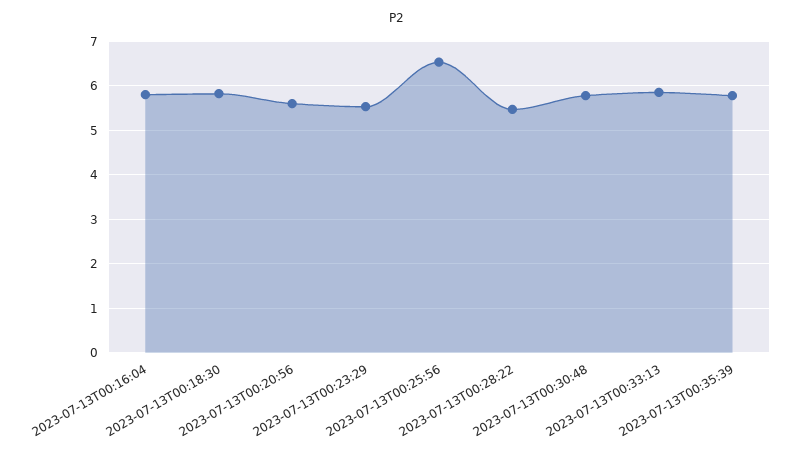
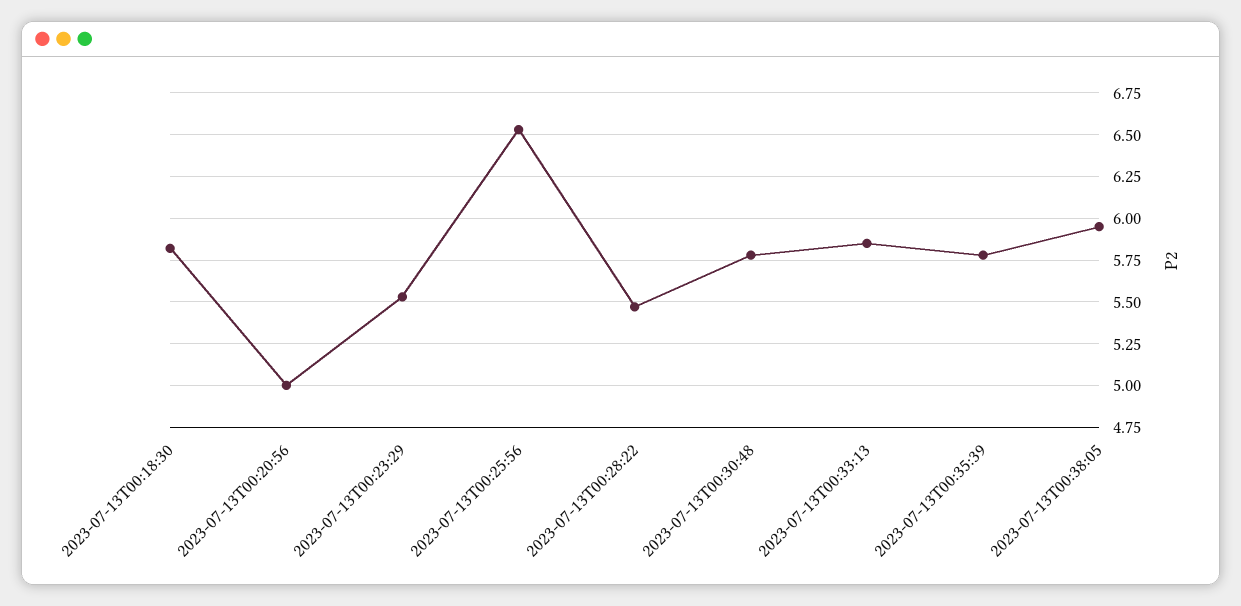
2023-07-13T00:16:04: 5.8 -> none
2023-07-13T00:20:56: 5.6 -> 5
2023-07-13T00:38:05: none -> 5.95

